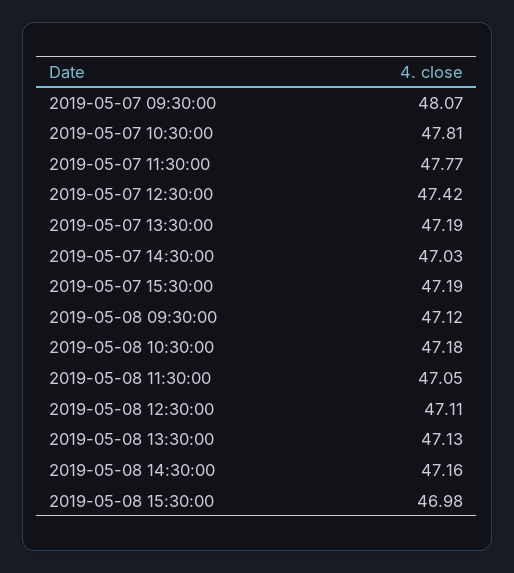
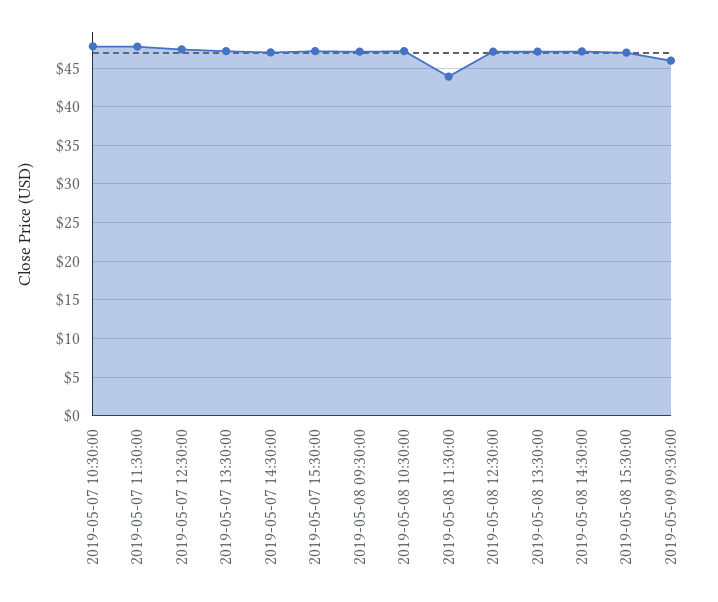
2019-05-07 09:30:00: 48.07 -> none
2019-05-08 11:30:00: 47.05 -> 44
2019-05-09 09:30:00: none -> 46

